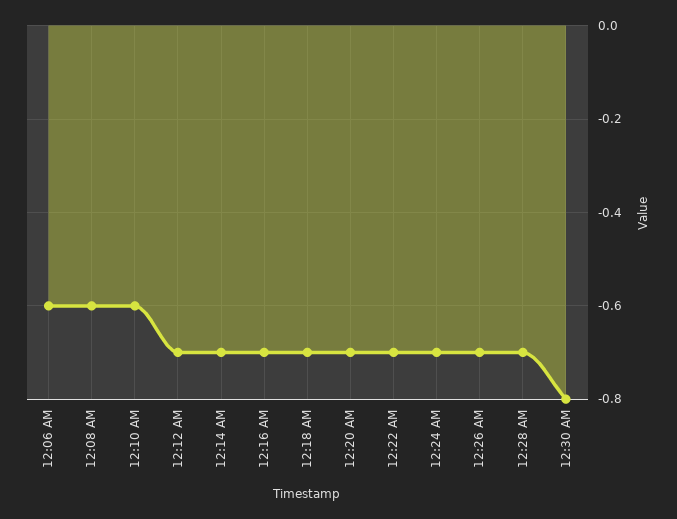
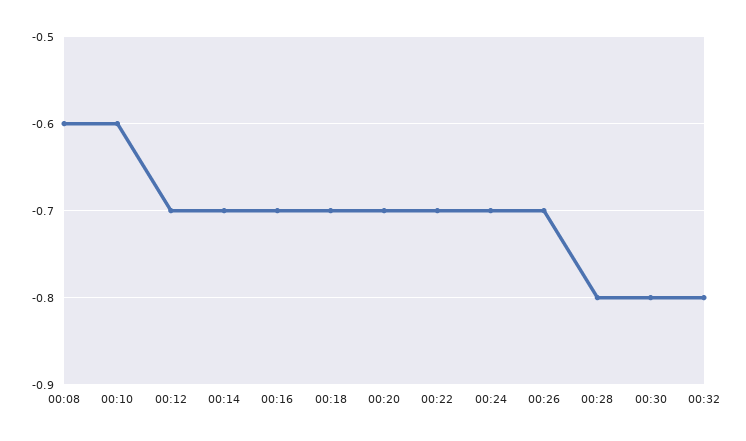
12:06 AM: -0.6 -> none
12:28 AM: -0.7 -> -0.8
00:32: none -> -0.8

